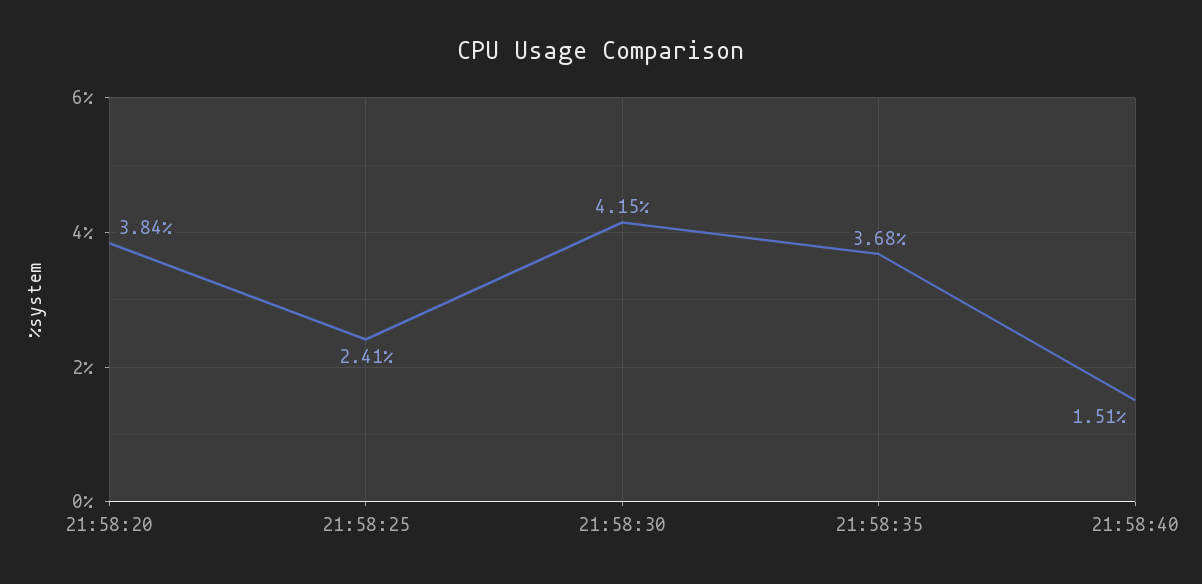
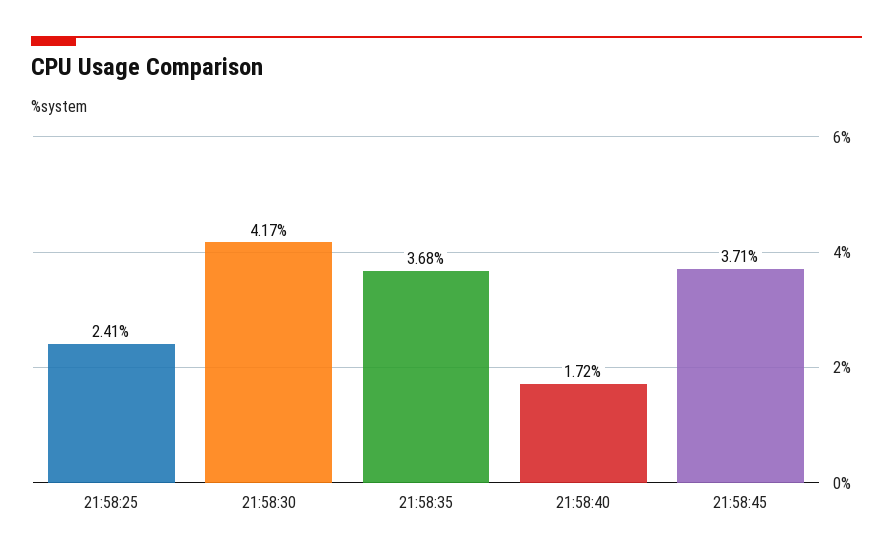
21:58:20: 3.84 -> none
21:58:30: 4.15 -> 4.17
21:58:40: 1.51 -> 1.72
21:58:45: none -> 3.71

